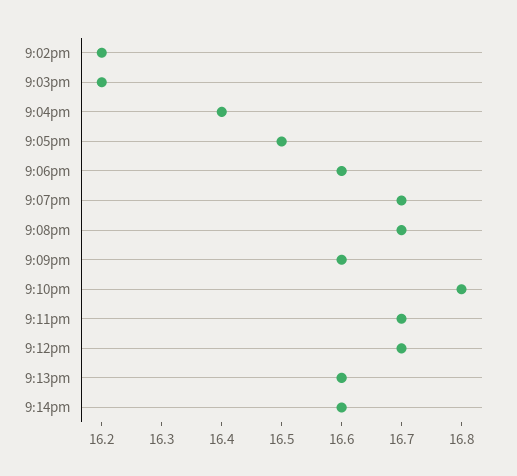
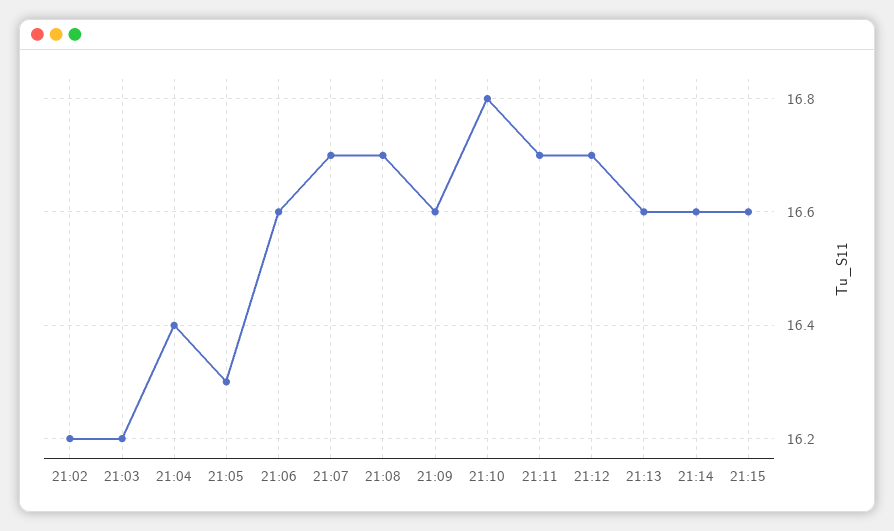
9:05pm: 16.5 -> 16.3
21:15: none -> 16.6

